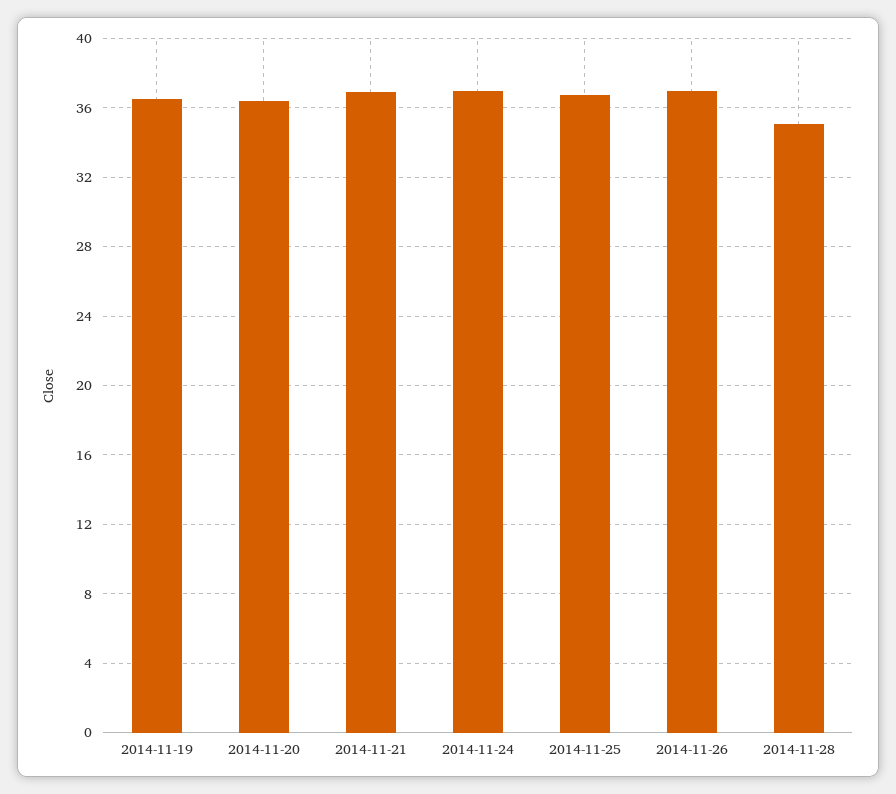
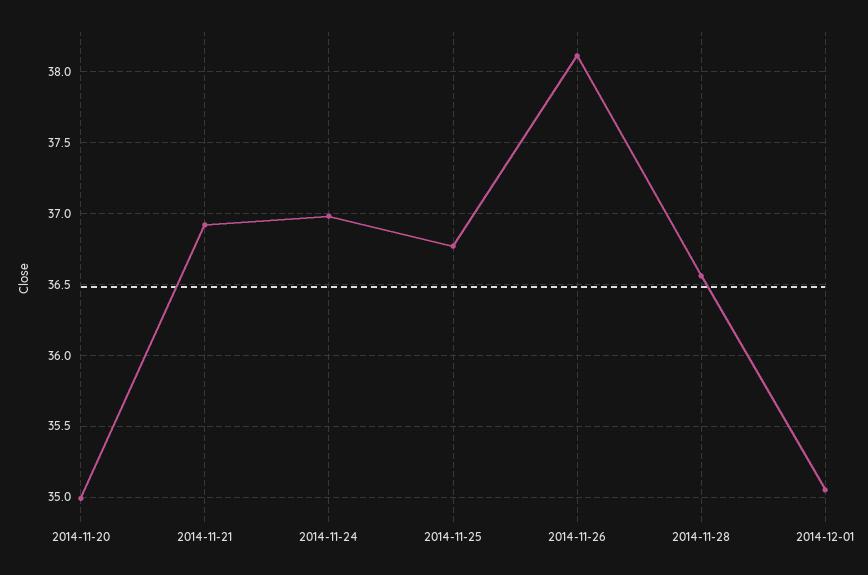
2014-11-19: 36.5 -> none
2014-11-20: 36.5 -> 35
2014-11-26: 37 -> 38.1
2014-11-28: 35 -> 36.55
2014-12-01: none -> 35.05

